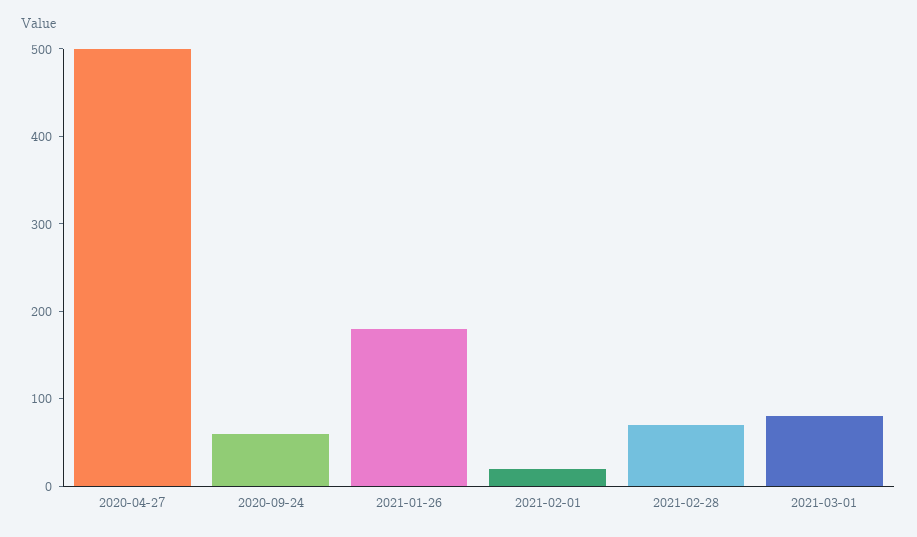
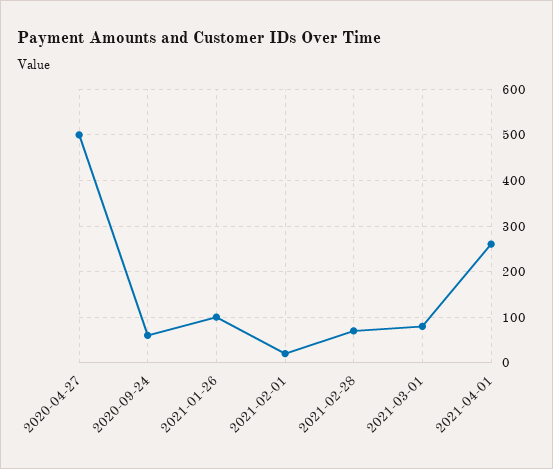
2021-01-26: 180 -> 100
2021-04-01: none -> 260

